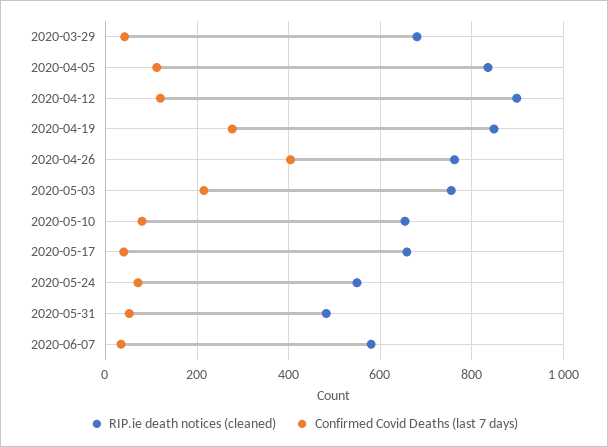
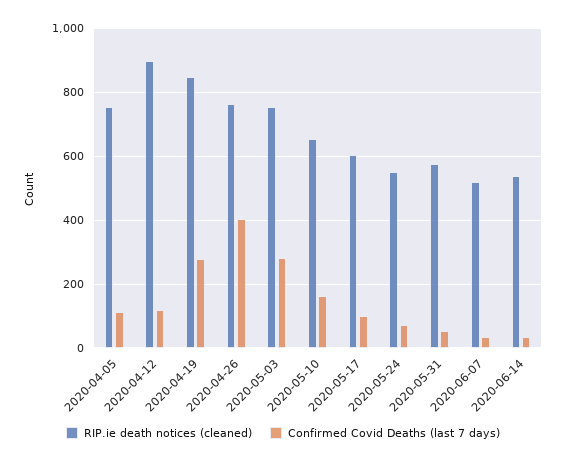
RIP.ie death notices (cleaned), 2020-03-29: 680 -> none
Confirmed Covid Deaths (last 7 days), 2020-03-29: 40 -> none
RIP.ie death notices (cleaned), 2020-04-05: 840 -> 760
Confirmed Covid Deaths (last 7 days), 2020-05-03: 220 -> 280
Confirmed Covid Deaths (last 7 days), 2020-05-10: 80 -> 160
RIP.ie death notices (cleaned), 2020-05-17: 660 -> 600
Confirmed Covid Deaths (last 7 days), 2020-05-17: 40 -> 100
RIP.ie death notices (cleaned), 2020-05-31: 480 -> 580
RIP.ie death notices (cleaned), 2020-06-07: 580 -> 520
RIP.ie death notices (cleaned), 2020-06-14: none -> 540
Confirmed Covid Deaths (last 7 days), 2020-06-14: none -> 40

